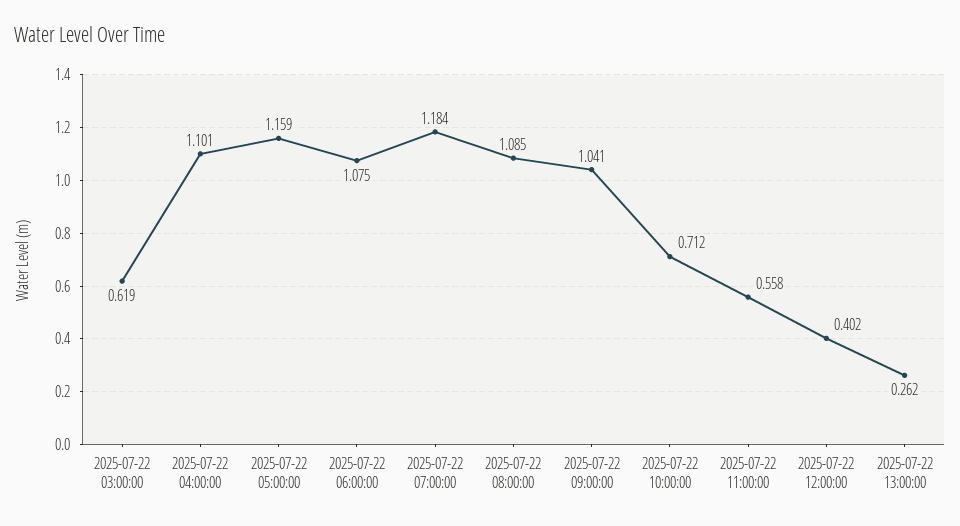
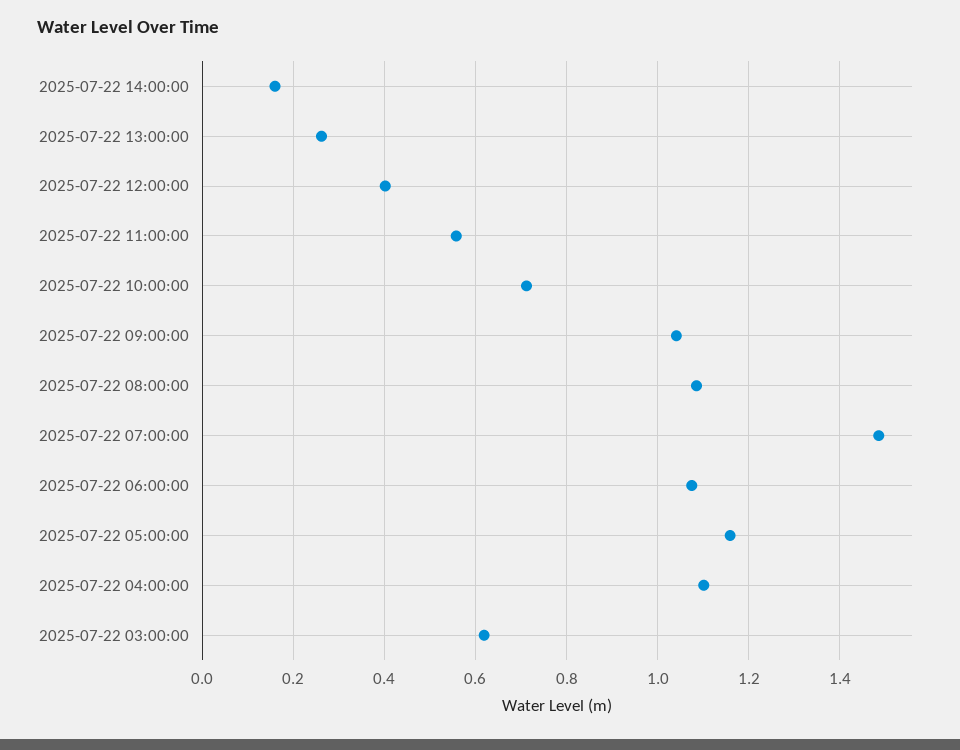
2025-07-22 07:00:00: 1.184 -> 1.48
2025-07-22 14:00:00: none -> 0.16

